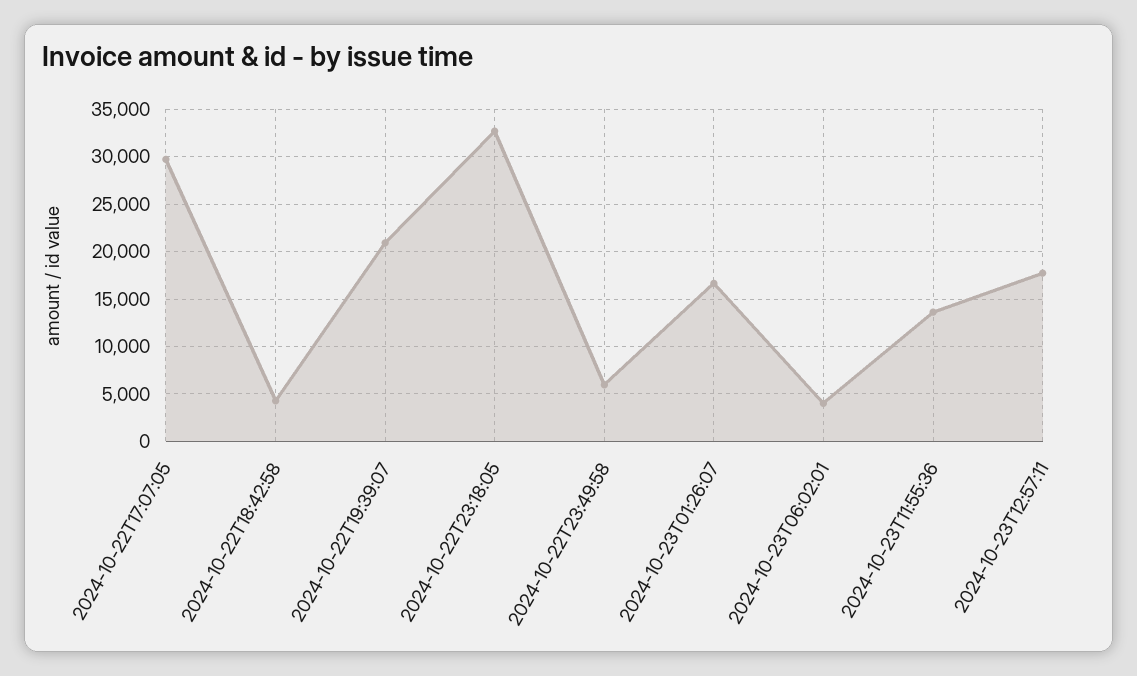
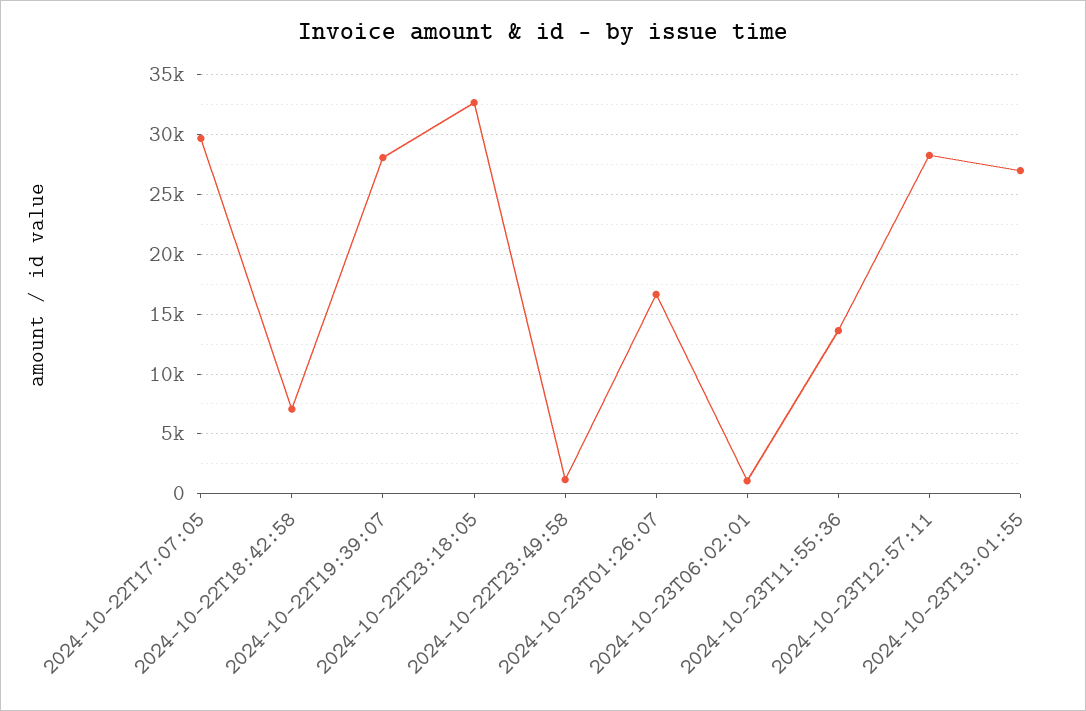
2024-10-22T18:42:58: 4000 -> 7000
2024-10-22T19:39:07: 21000 -> 28000
2024-10-22T23:49:58: 6000 -> 1000
2024-10-23T06:02:01: 4000 -> 1000
2024-10-23T12:57:11: 18000 -> 28000
2024-10-23T13:01:55: none -> 27000

